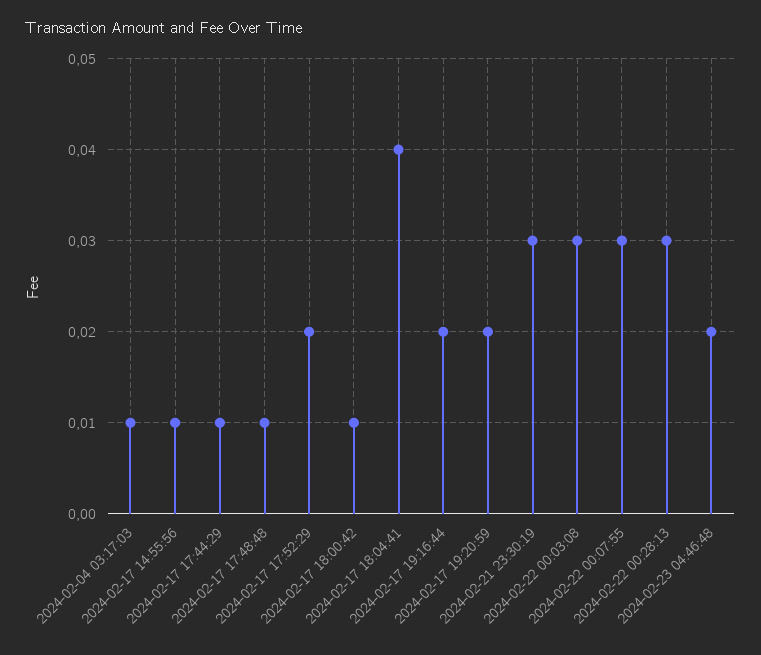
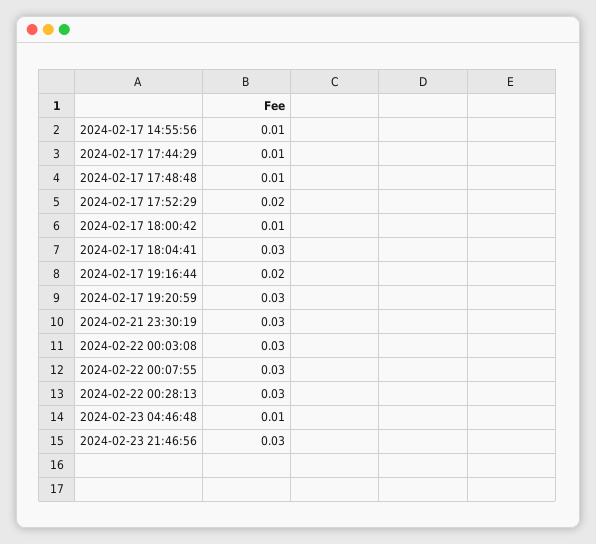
2024-02-04 03:17:03: 0.01 -> none
2024-02-17 18:04:41: 0.04 -> 0.03
2024-02-17 19:20:59: 0.02 -> 0.03
2024-02-23 04:46:48: 0.02 -> 0.01
2024-02-23 21:46:56: none -> 0.03

